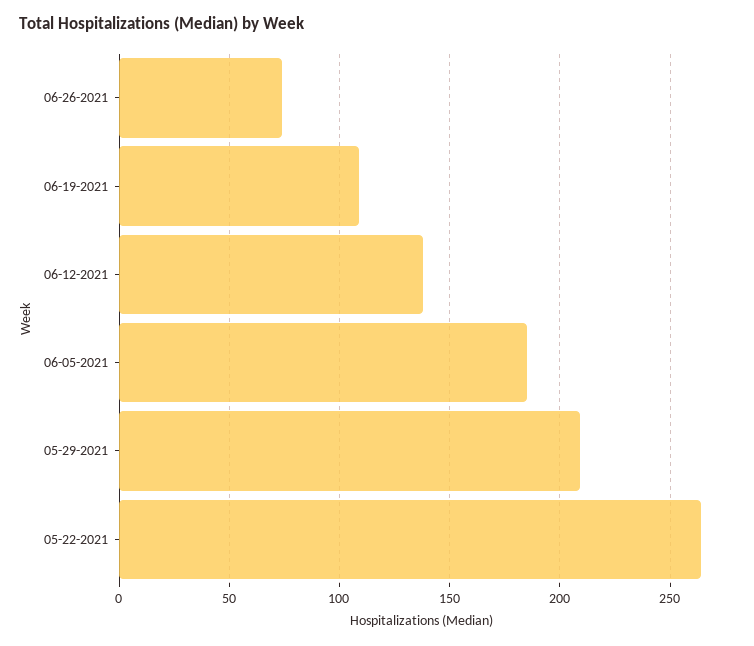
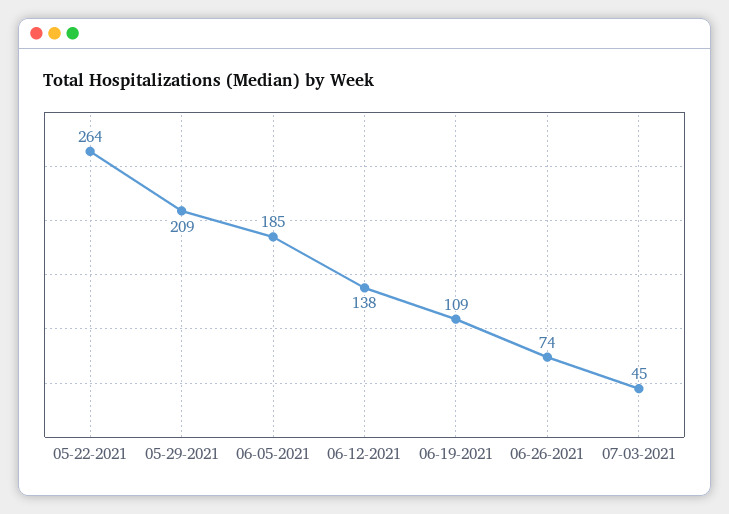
07-03-2021: none -> 45

